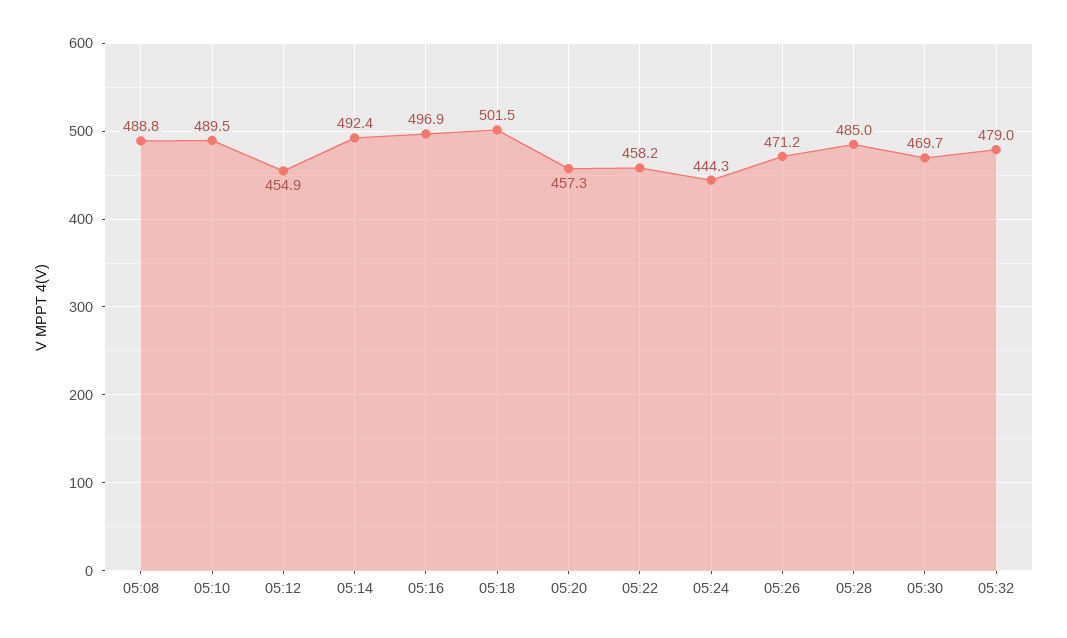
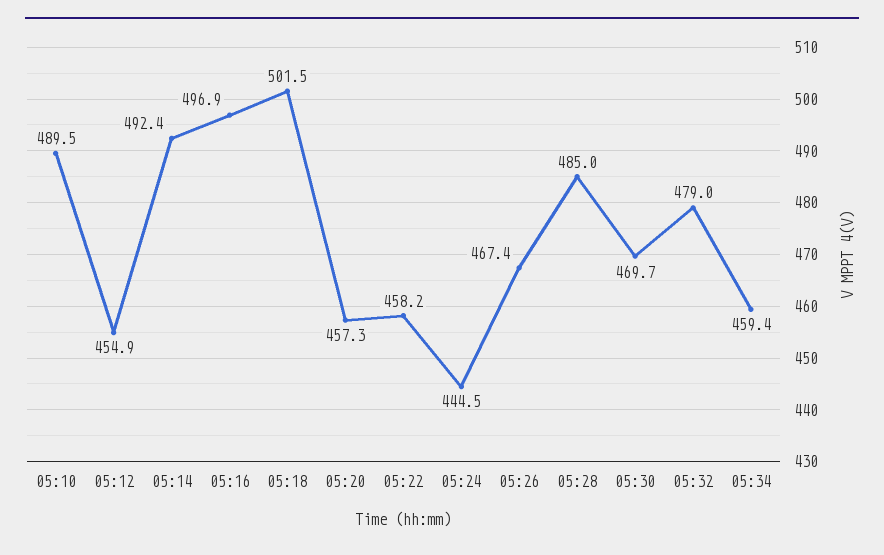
05:08: 488.8 -> none
05:24: 444.3 -> 444.5
05:26: 471.2 -> 467.4
05:34: none -> 459.4

